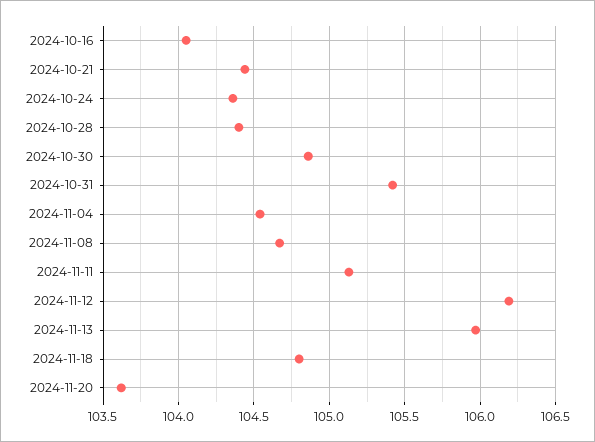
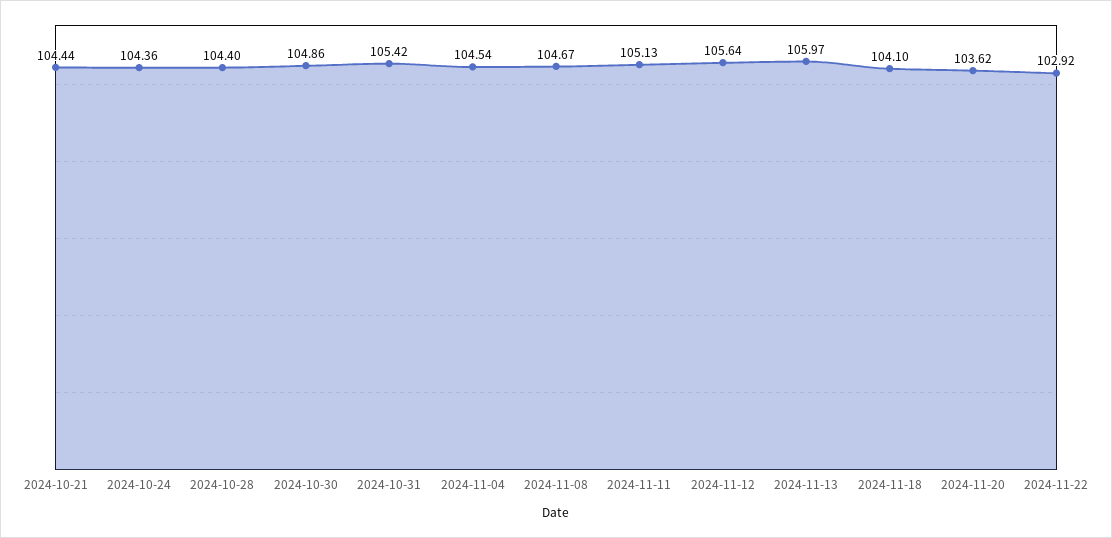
2024-10-16: 104.05 -> none
2024-11-12: 106.2 -> 105.64
2024-11-18: 104.8 -> 104.1
2024-11-22: none -> 102.92

